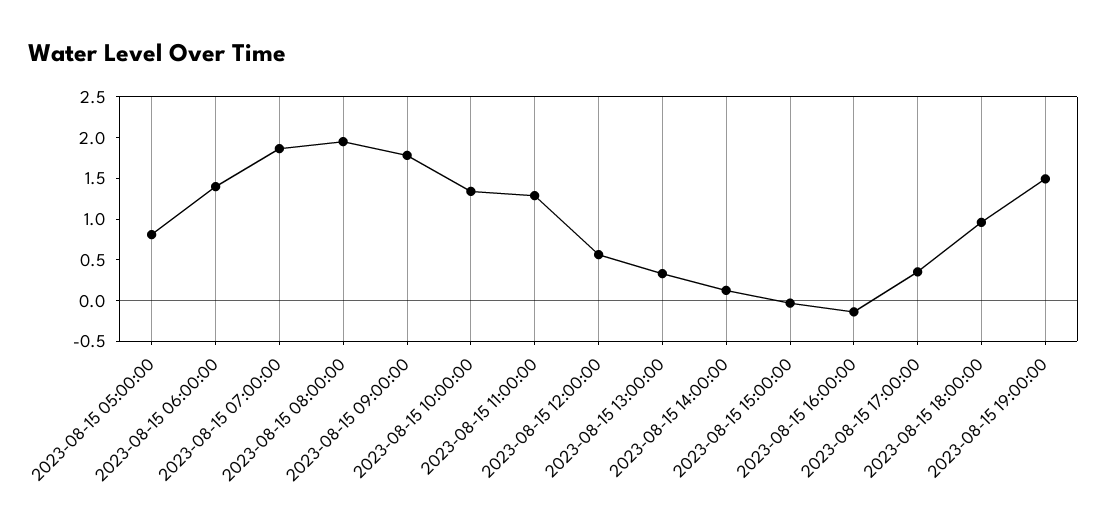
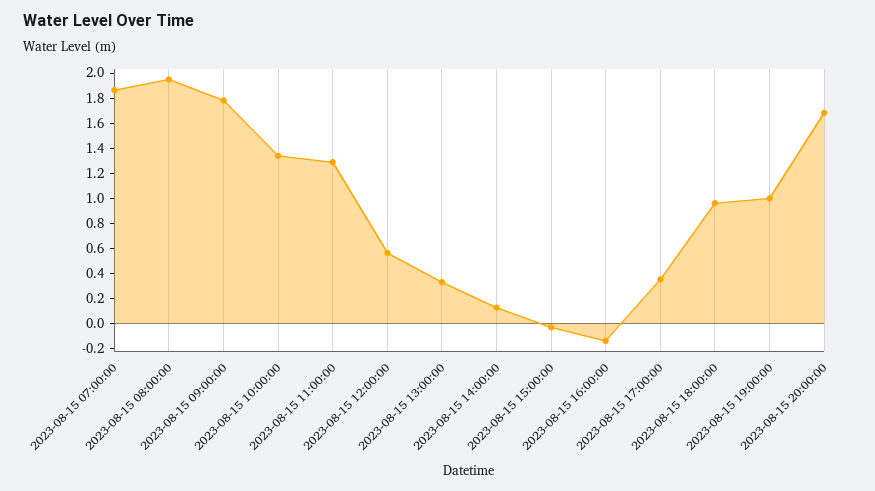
2023-08-15 05:00:00: 0.8 -> none
2023-08-15 06:00:00: 1.4 -> none
2023-08-15 19:00:00: 1.5 -> 1
2023-08-15 20:00:00: none -> 1.7

